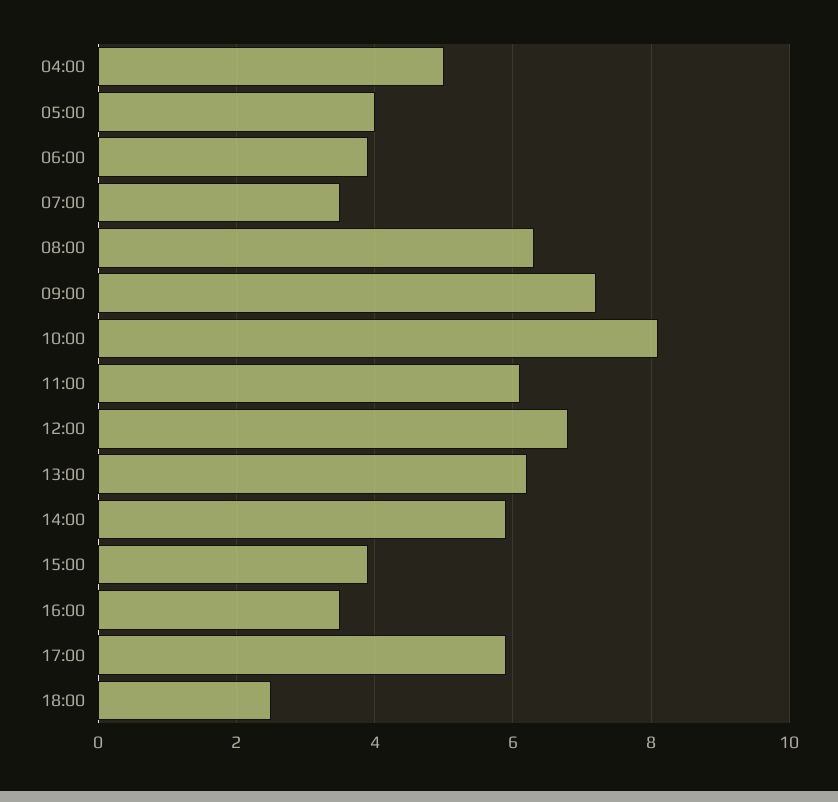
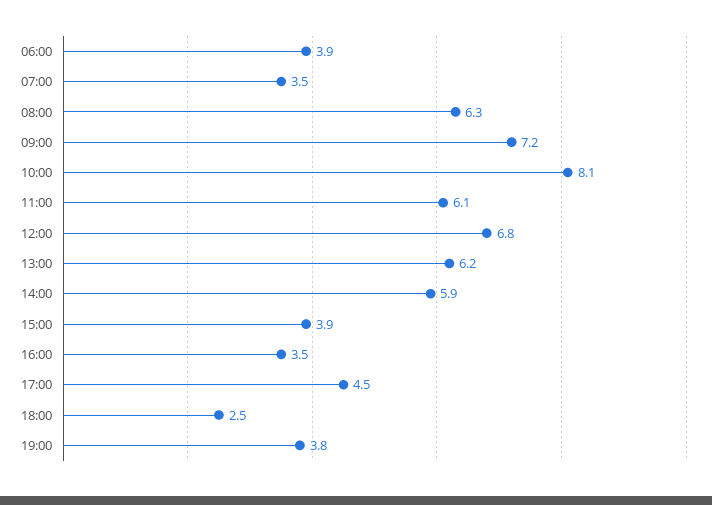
04:00: 5 -> none
05:00: 4 -> none
17:00: 6 -> 4.5
19:00: none -> 3.8

